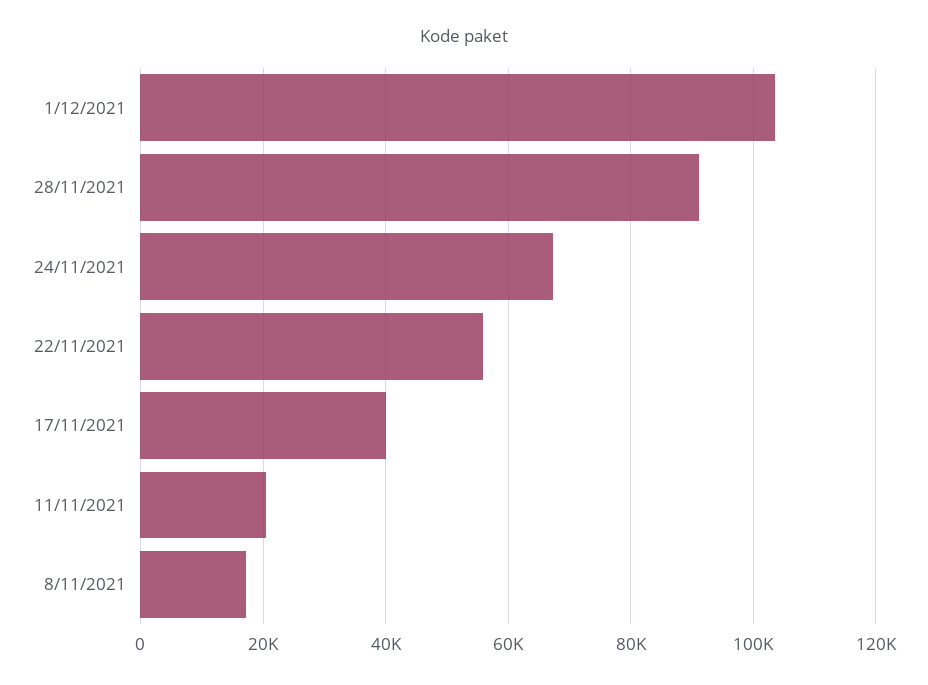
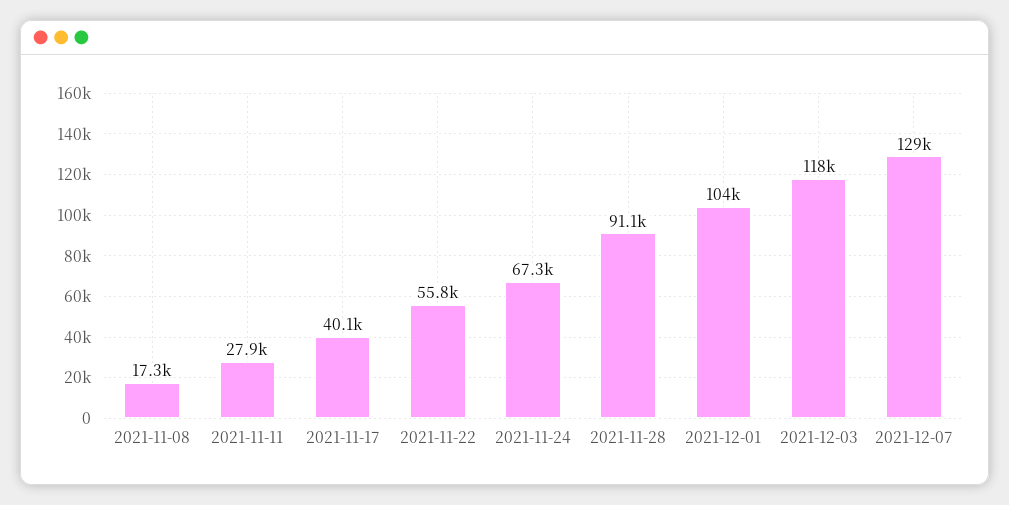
11/11/2021: 20000 -> 27900
2021-12-03: none -> 118000
2021-12-07: none -> 129000

